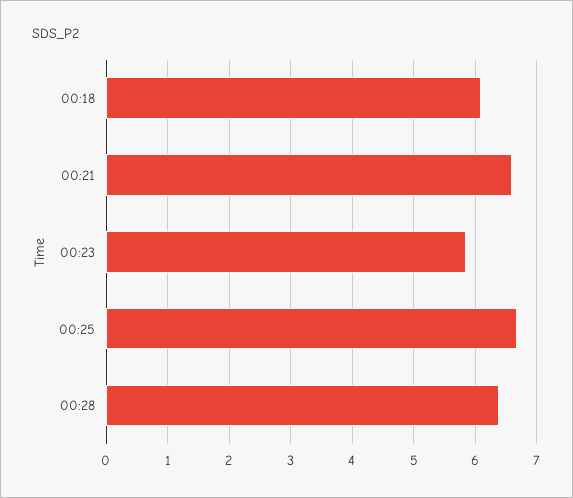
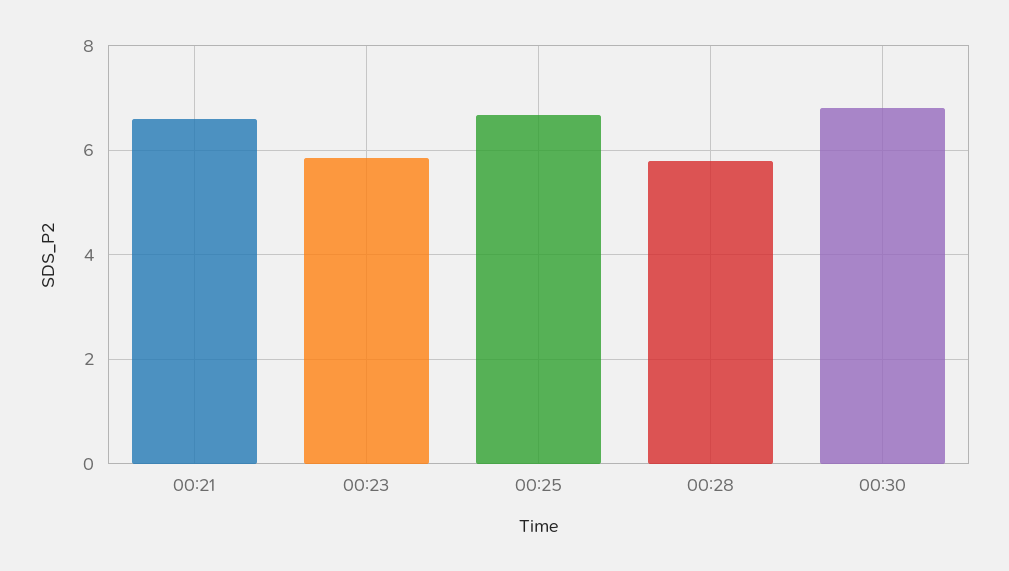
00:18: 6.1 -> none
00:28: 6.4 -> 5.8
00:30: none -> 6.8

